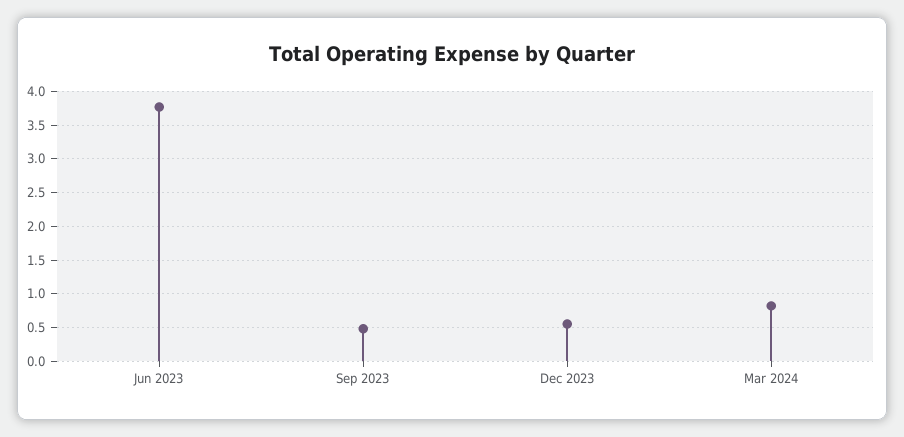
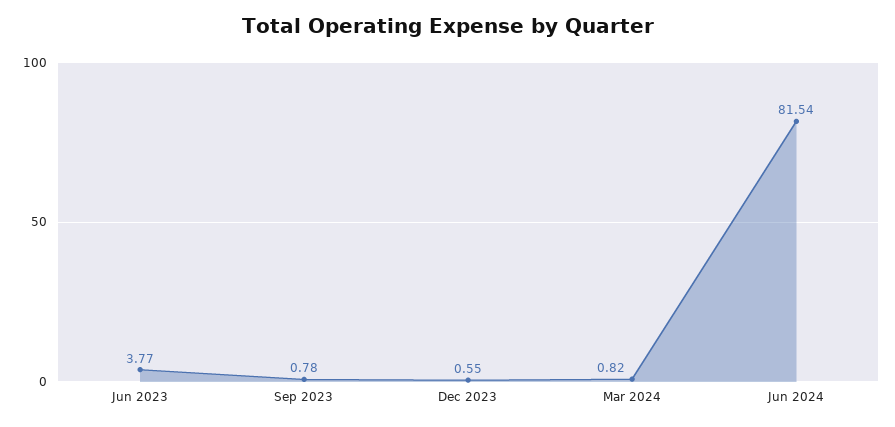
Sep 2023: 0.5 -> 0.78
Jun 2024: none -> 81.54

